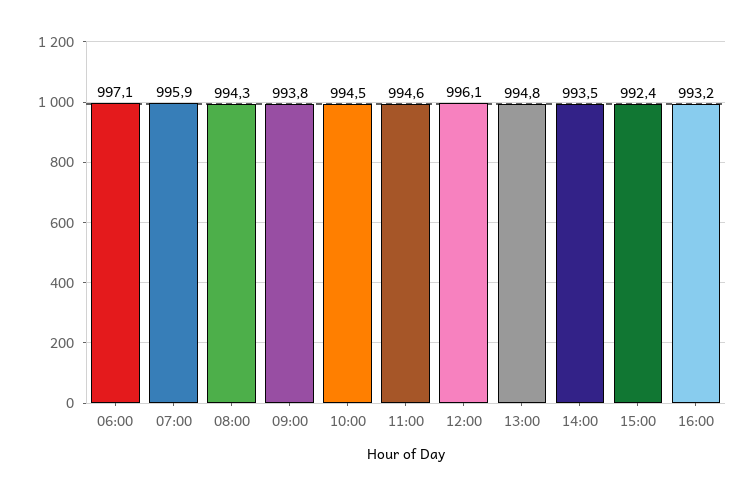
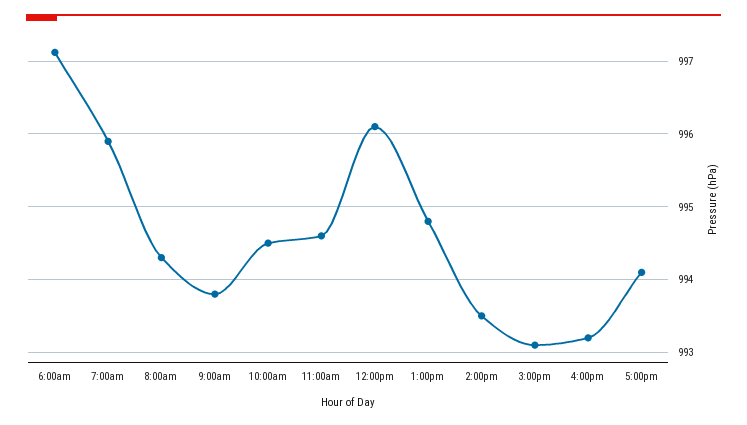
15:00: 992.4 -> 993.1
5:00pm: none -> 994.1

